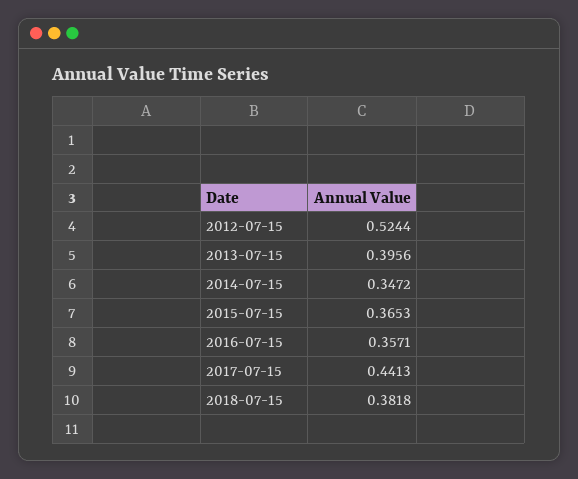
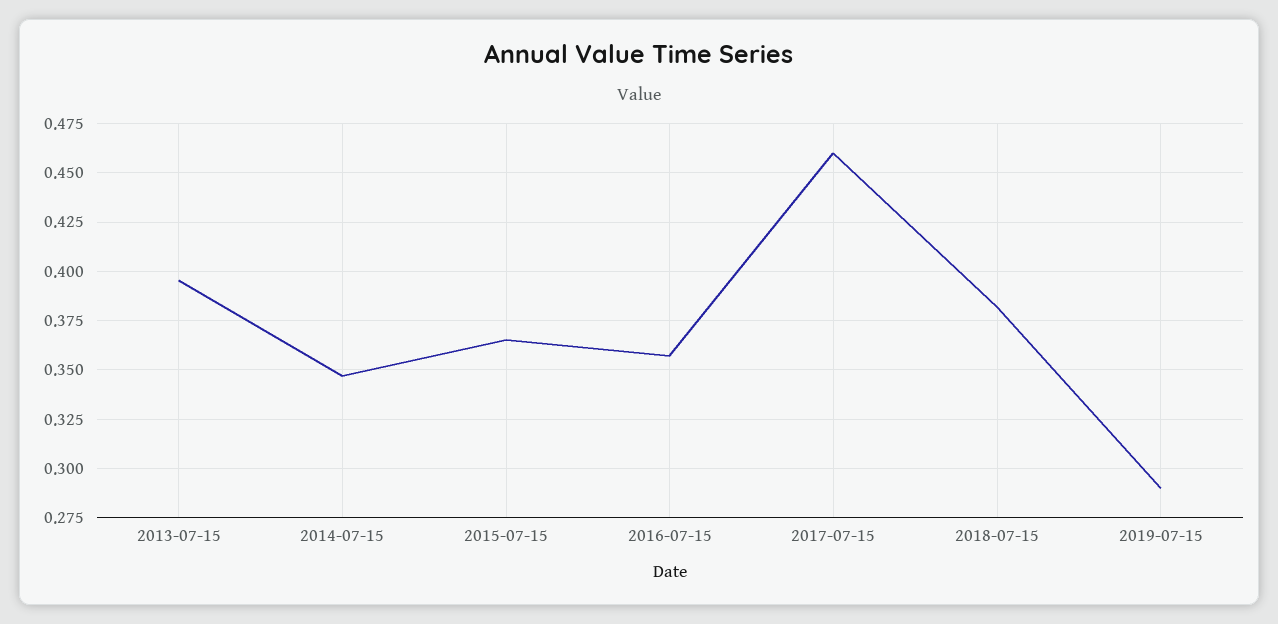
2012-07-15: 0.5244 -> none
2017-07-15: 0.4413 -> 0.46
2019-07-15: none -> 0.29

